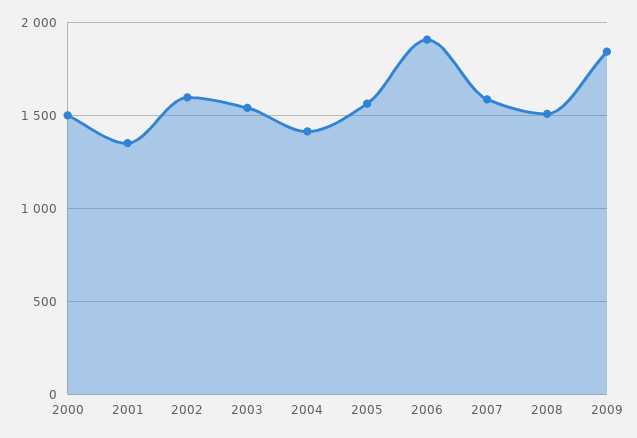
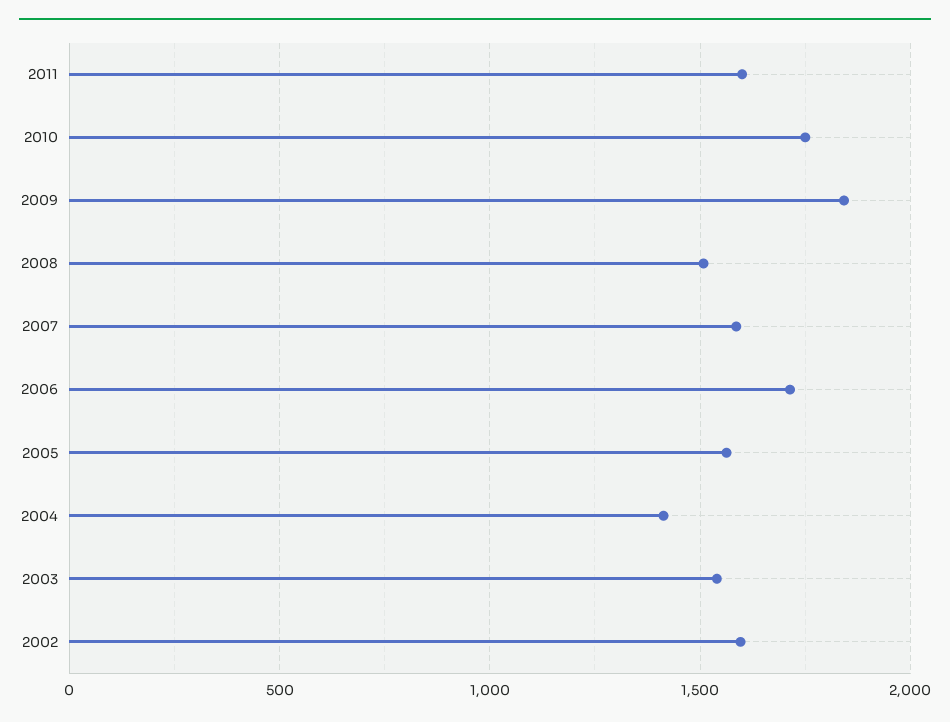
2000: 1500 -> none
2001: 1350 -> none
2006: 1900 -> 1700
2011: none -> 1600
2010: none -> 1750

